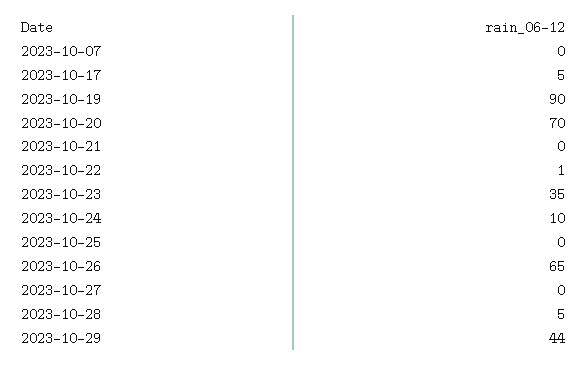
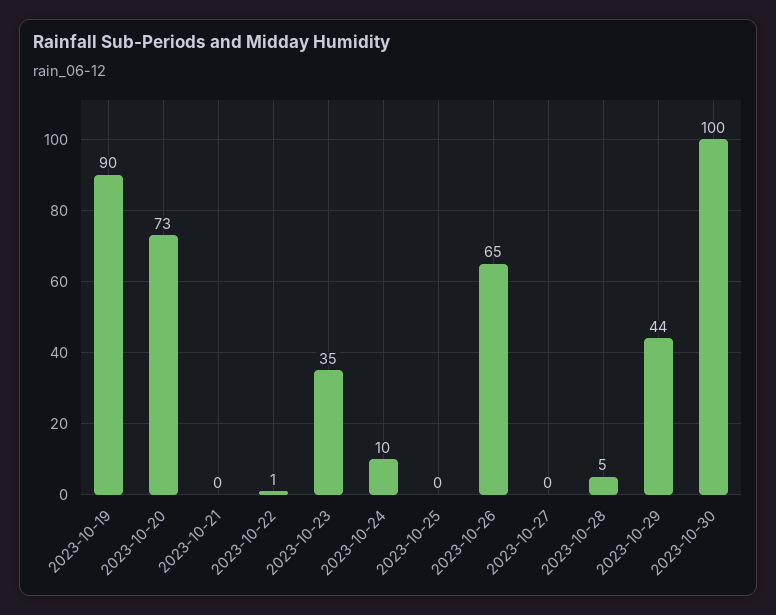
2023-10-07: 0 -> none
2023-10-17: 5 -> none
2023-10-20: 70 -> 73
2023-10-30: none -> 100

